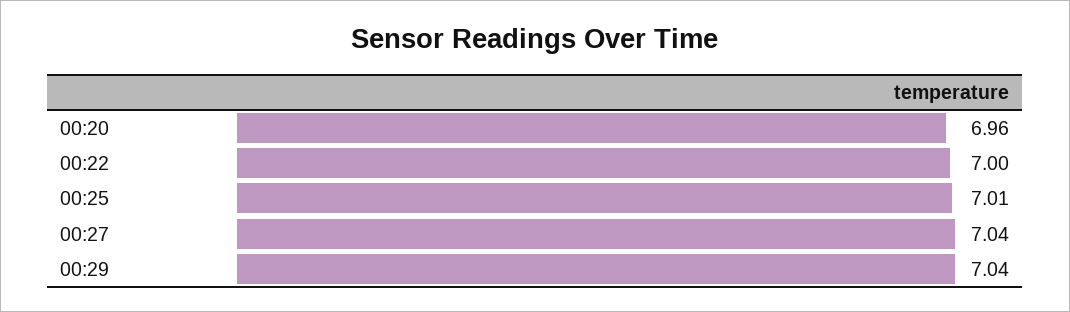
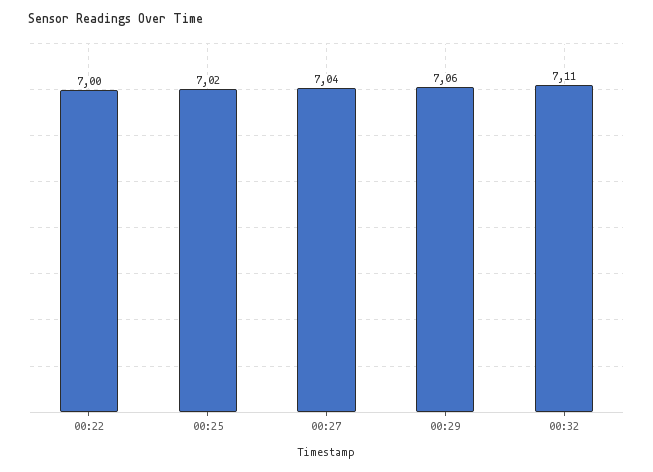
00:20: 6.96 -> none
00:25: 7.01 -> 7.02
00:29: 7.04 -> 7.06
00:32: none -> 7.11

